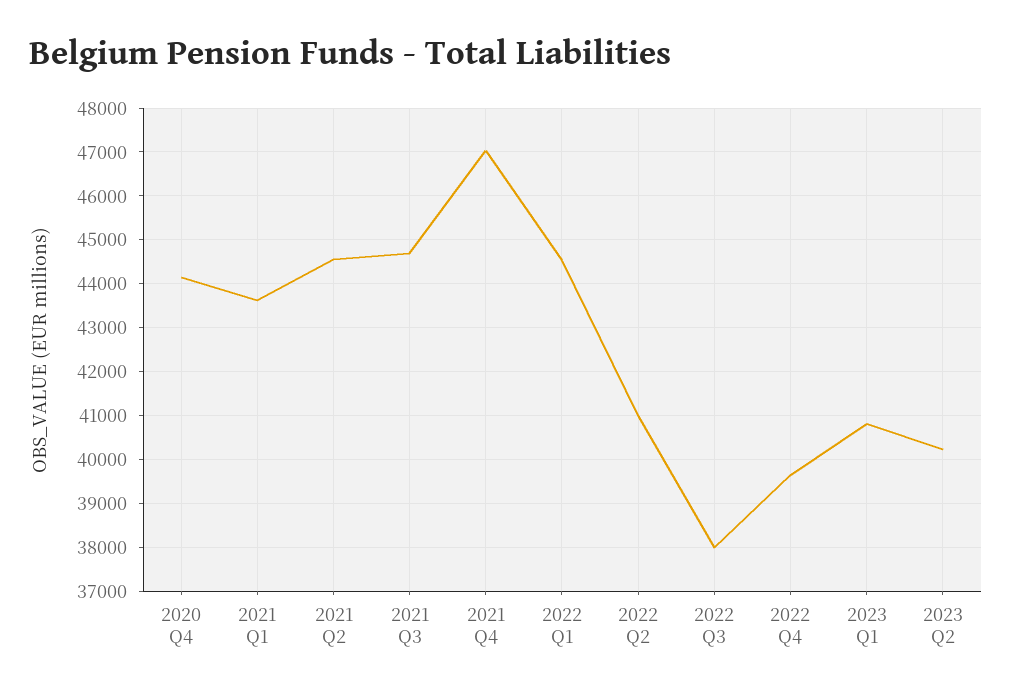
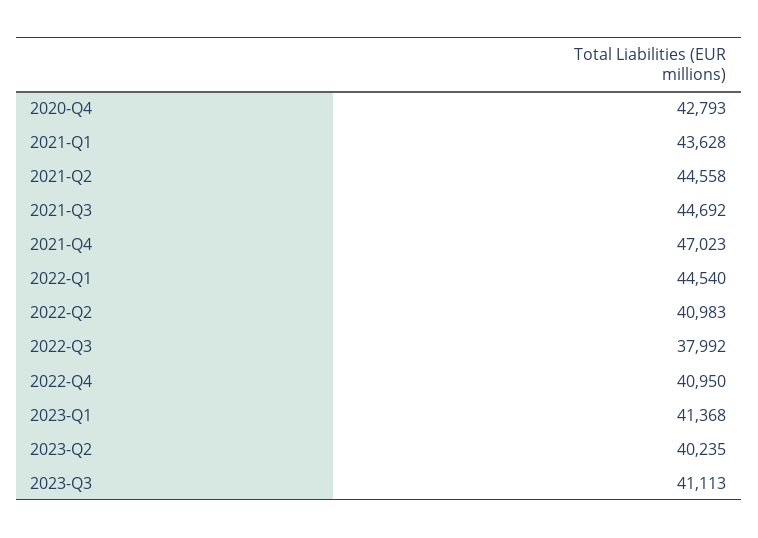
2020 Q4: 44200 -> 42793
2022 Q4: 39600 -> 40950
2023 Q1: 40800 -> 41368
2023-Q3: none -> 41113

